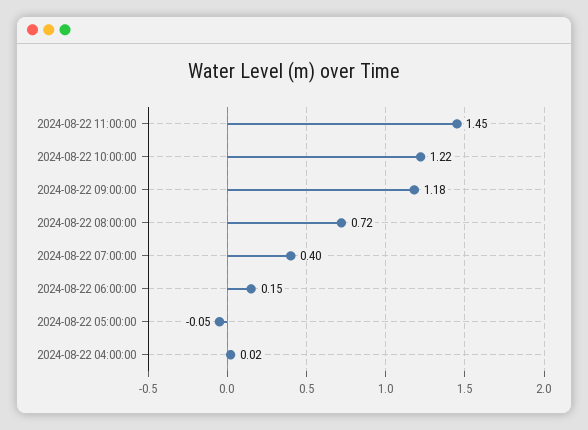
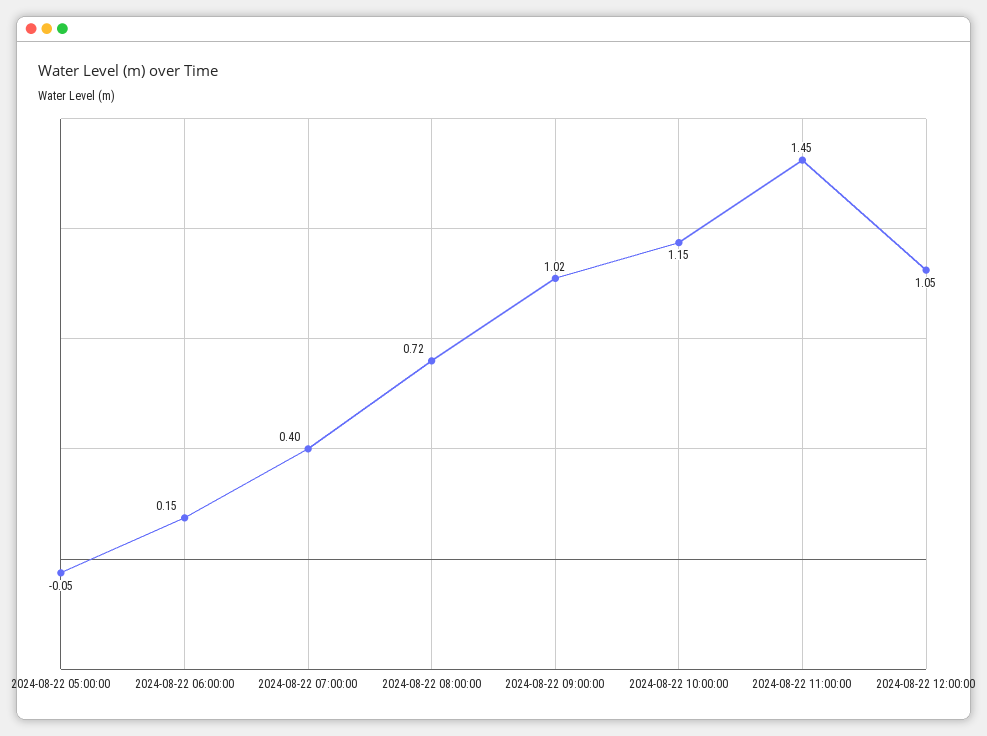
2024-08-22 10:00:00: 1.22 -> 1.15
2024-08-22 09:00:00: 1.18 -> 1.02
2024-08-22 04:00:00: 0.02 -> none
2024-08-22 12:00:00: none -> 1.05

